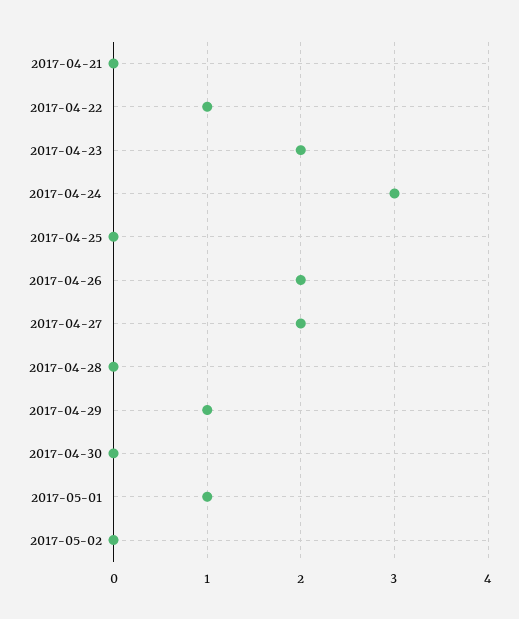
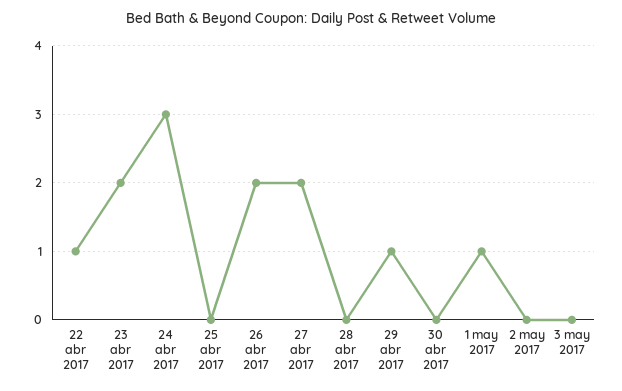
2017-04-21: 0 -> none
3 may 2017: none -> 0

